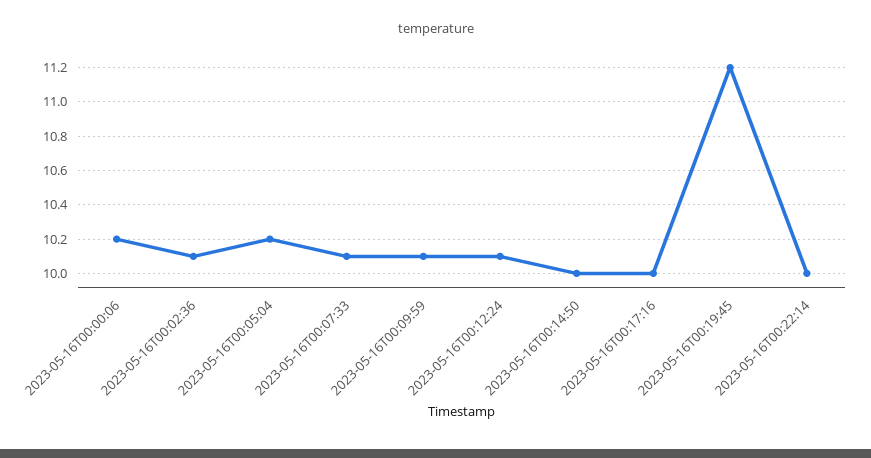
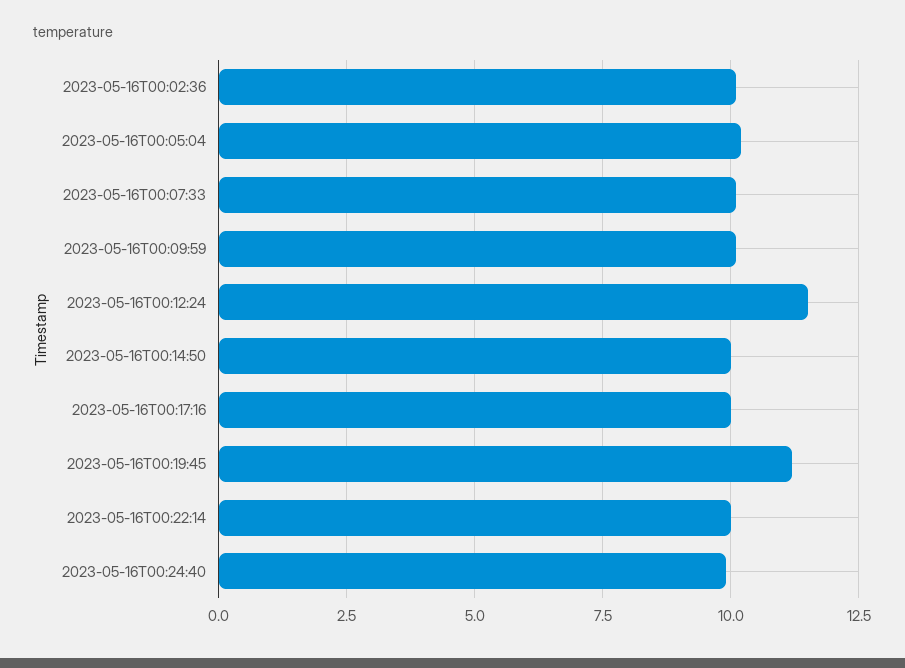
2023-05-16T00:00:06: 10.2 -> none
2023-05-16T00:12:24: 10.1 -> 11.5
2023-05-16T00:24:40: none -> 10

